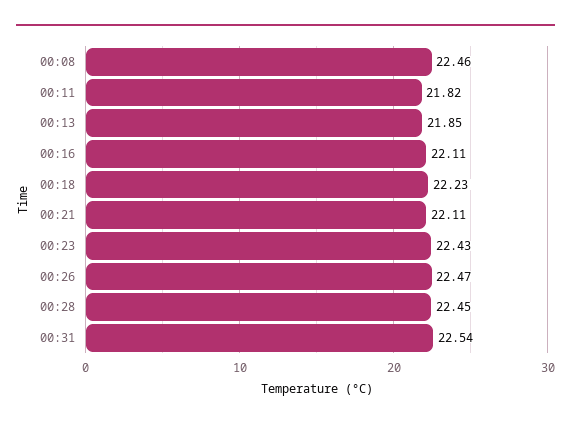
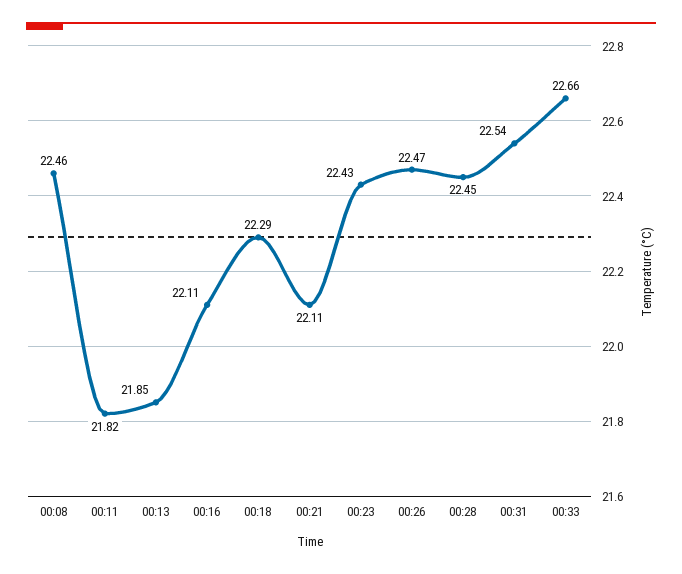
00:18: 22.23 -> 22.29
00:33: none -> 22.66

